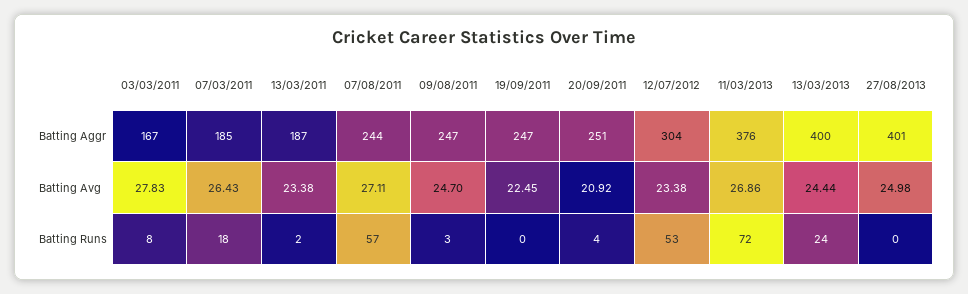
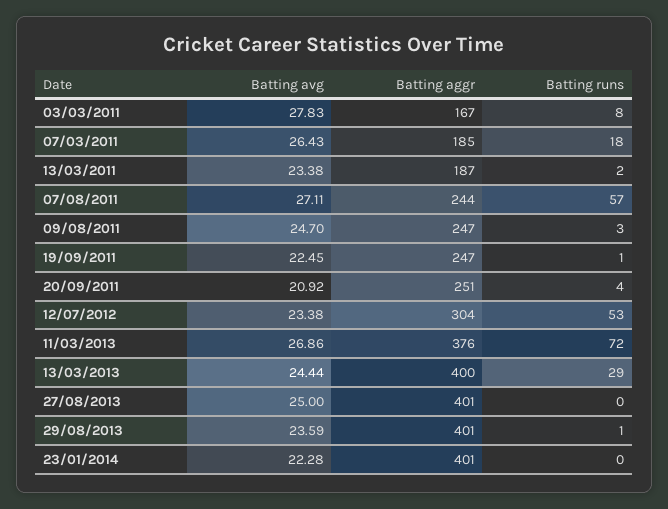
27/08/2013, Batting Avg: 24.98 -> 25
19/09/2011, Batting Runs: 0 -> 1
13/03/2013, Batting Runs: 24 -> 29
29/08/2013, Batting Avg: none -> 23.59
29/08/2013, Batting Aggr: none -> 401
29/08/2013, Batting Runs: none -> 1
23/01/2014, Batting Avg: none -> 22.28
23/01/2014, Batting Aggr: none -> 401
23/01/2014, Batting Runs: none -> 0

